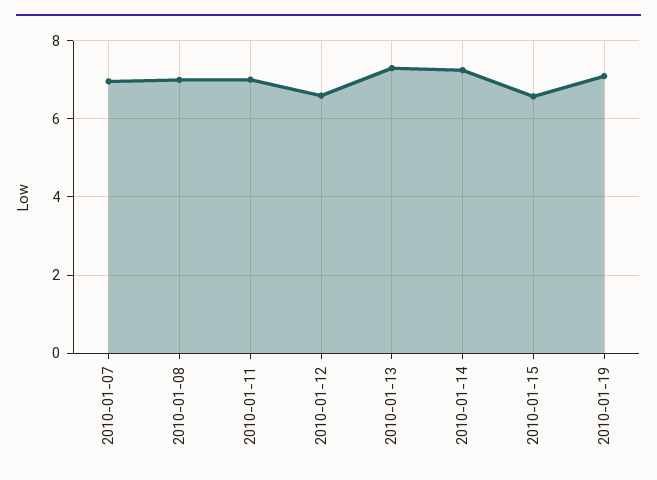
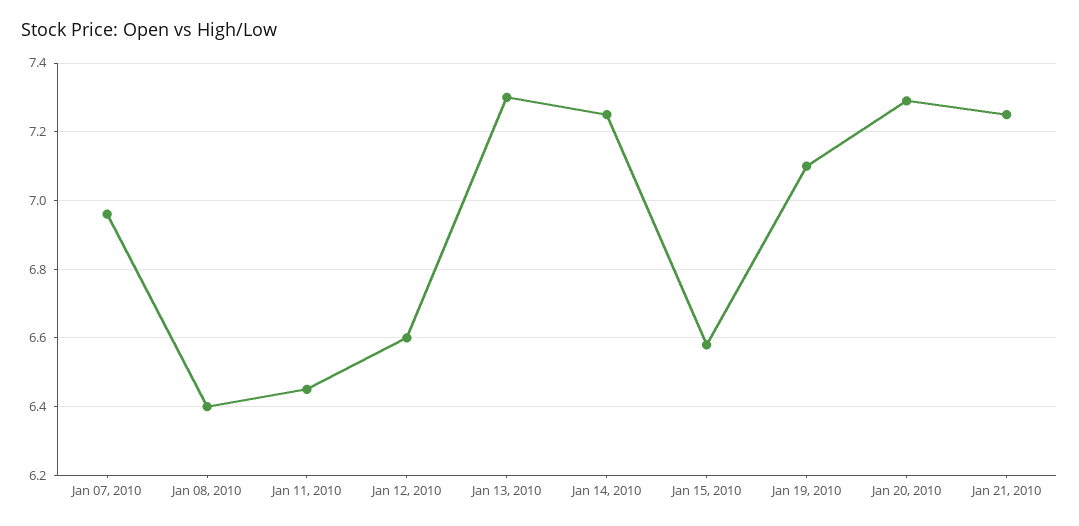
2010-01-08: 7 -> 6.4
2010-01-11: 7 -> 6.45
Jan 20, 2010: none -> 7.3
Jan 21, 2010: none -> 7.25

